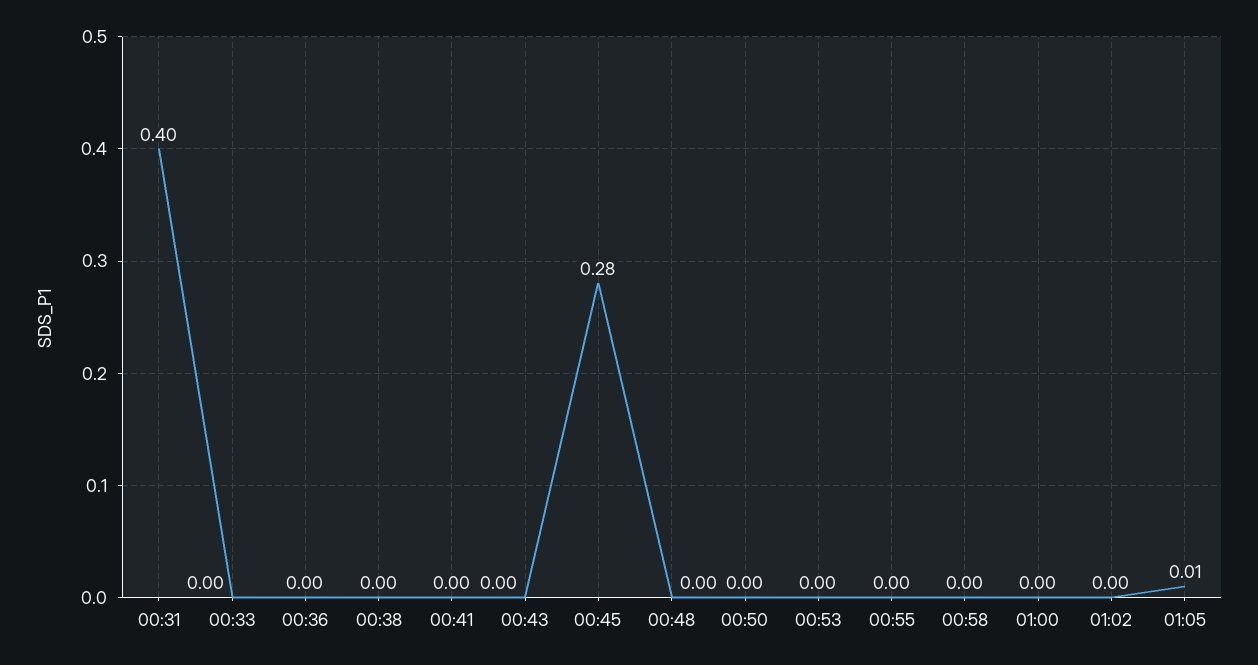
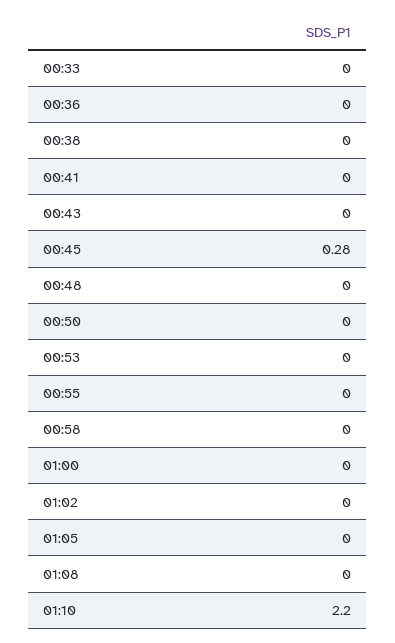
00:31: 0.4 -> none
01:05: 0.01 -> 0
01:08: none -> 0
01:10: none -> 2.2

